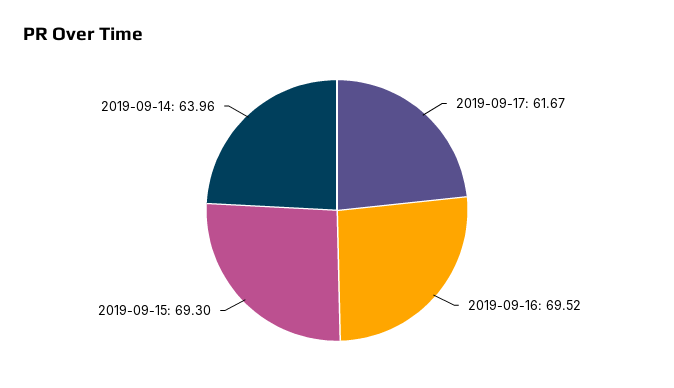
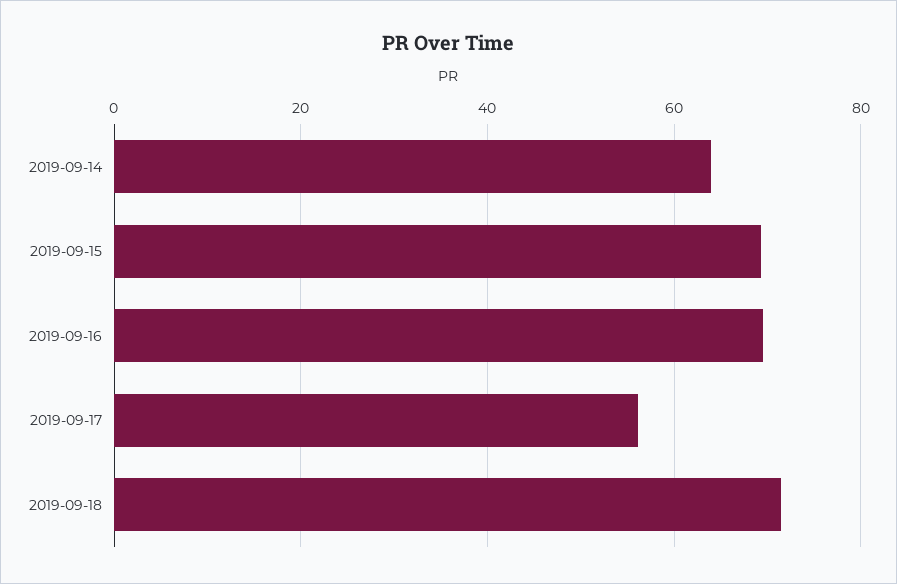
2019-09-17: 61.67 -> 56
2019-09-18: none -> 72

